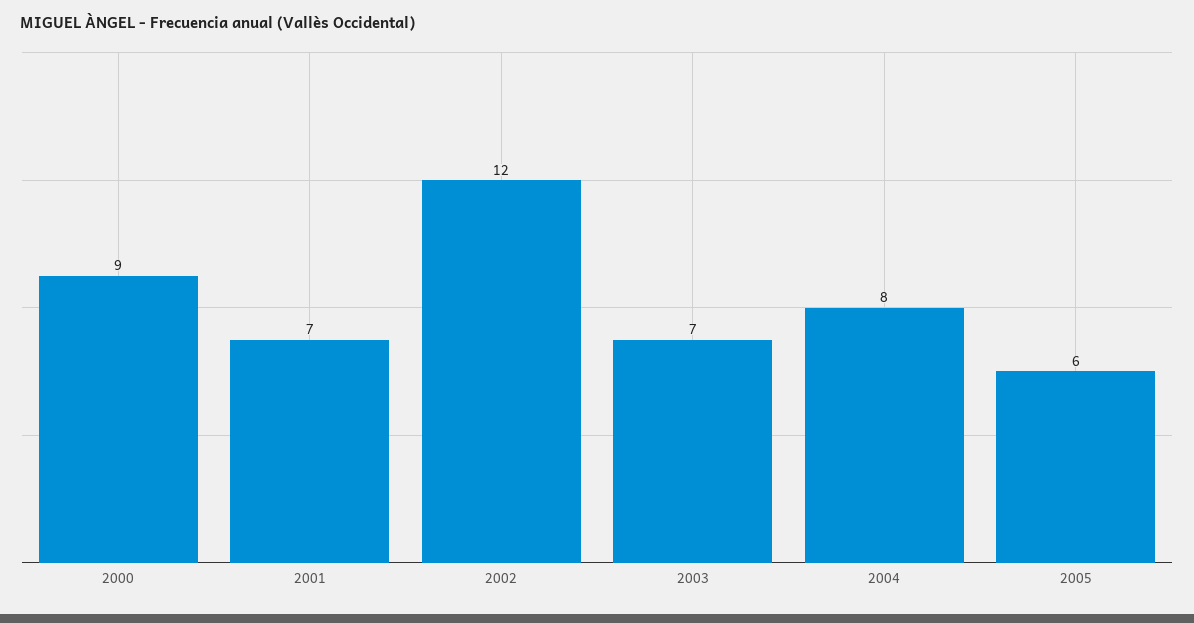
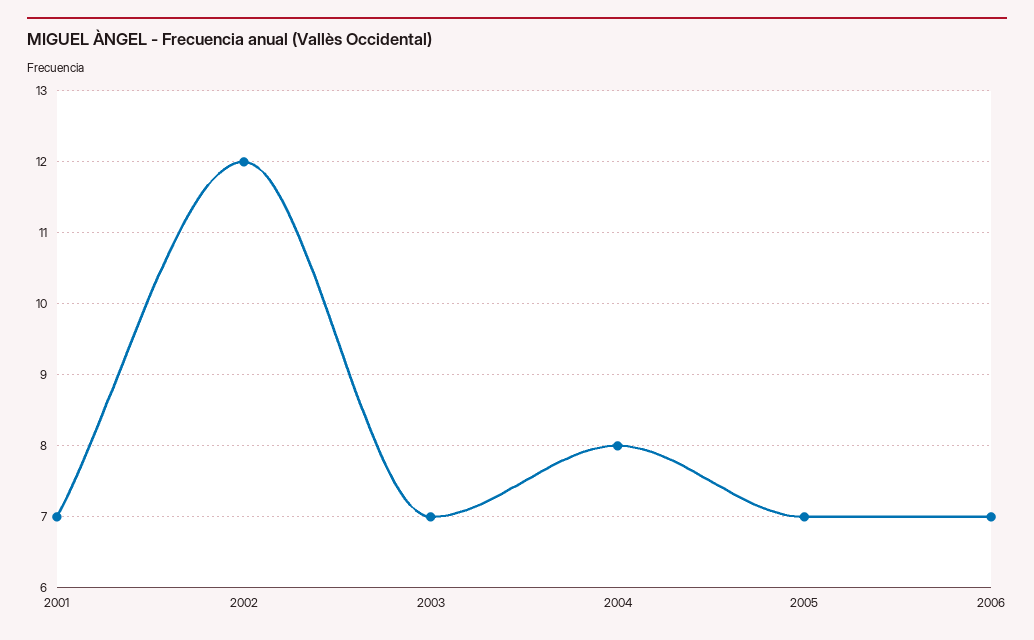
2000: 9 -> none
2005: 6 -> 7
2006: none -> 7

